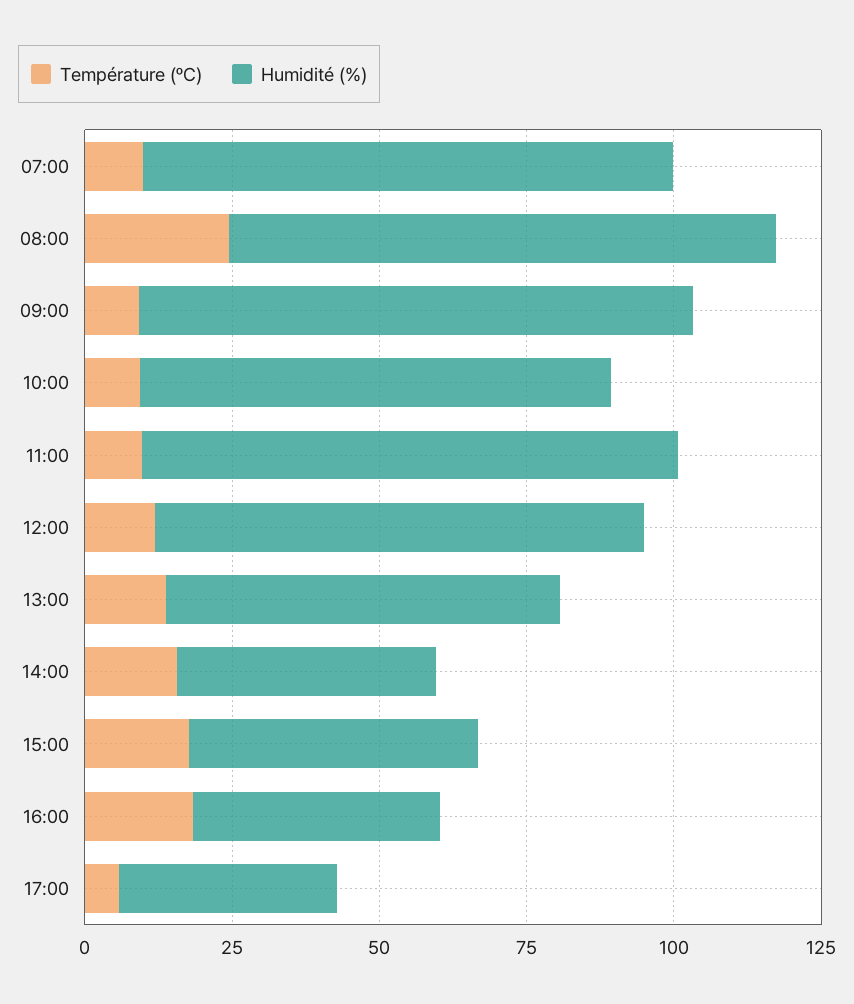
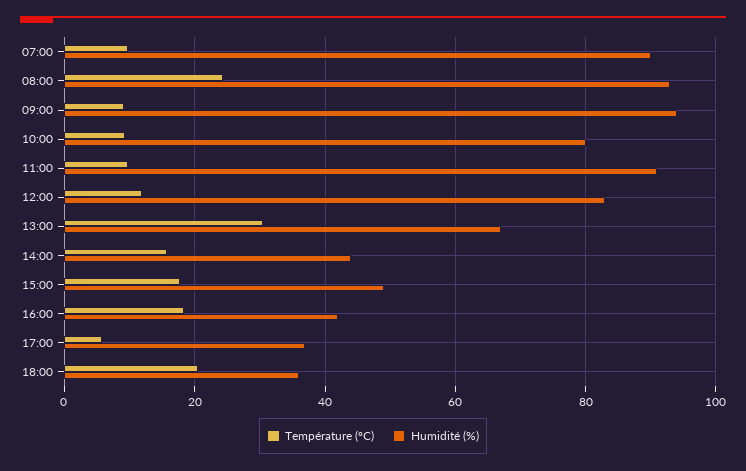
Température (ºC), 13:00: 15 -> 30
Température (ºC), 18:00: none -> 20
Humidité (%), 18:00: none -> 36

